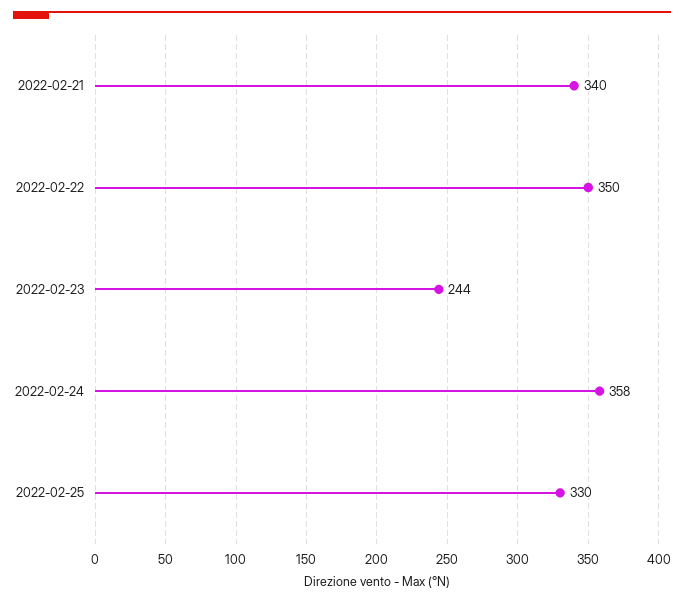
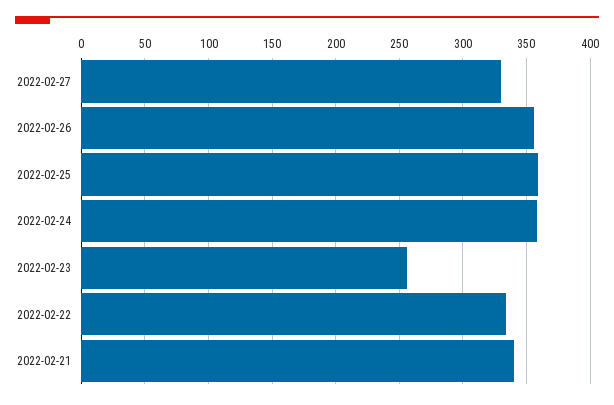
2022-02-22: 350 -> 335
2022-02-23: 244 -> 255
2022-02-25: 330 -> 360
2022-02-27: none -> 330
2022-02-26: none -> 355

